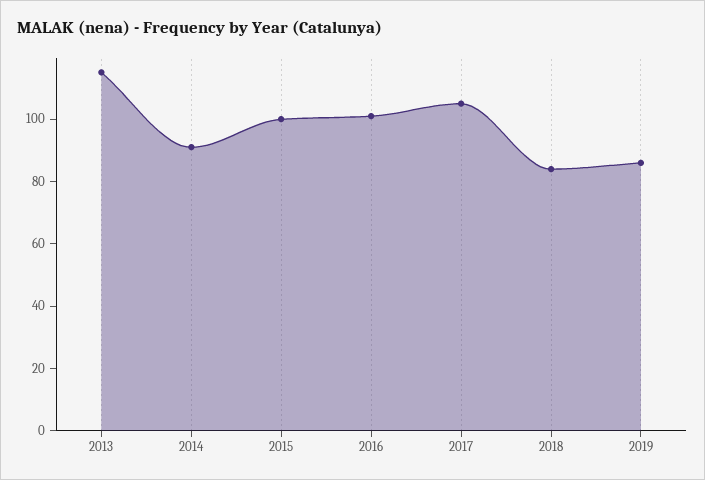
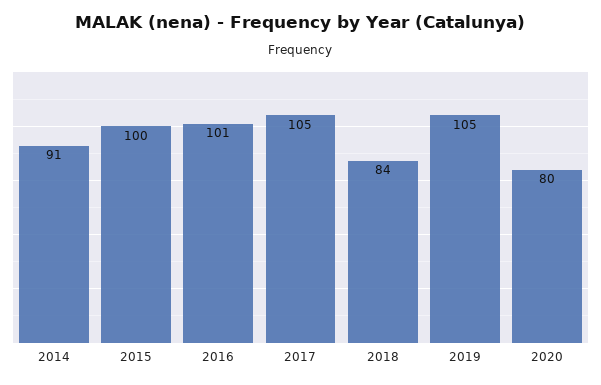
2013: 115 -> none
2019: 85 -> 105
2020: none -> 80

